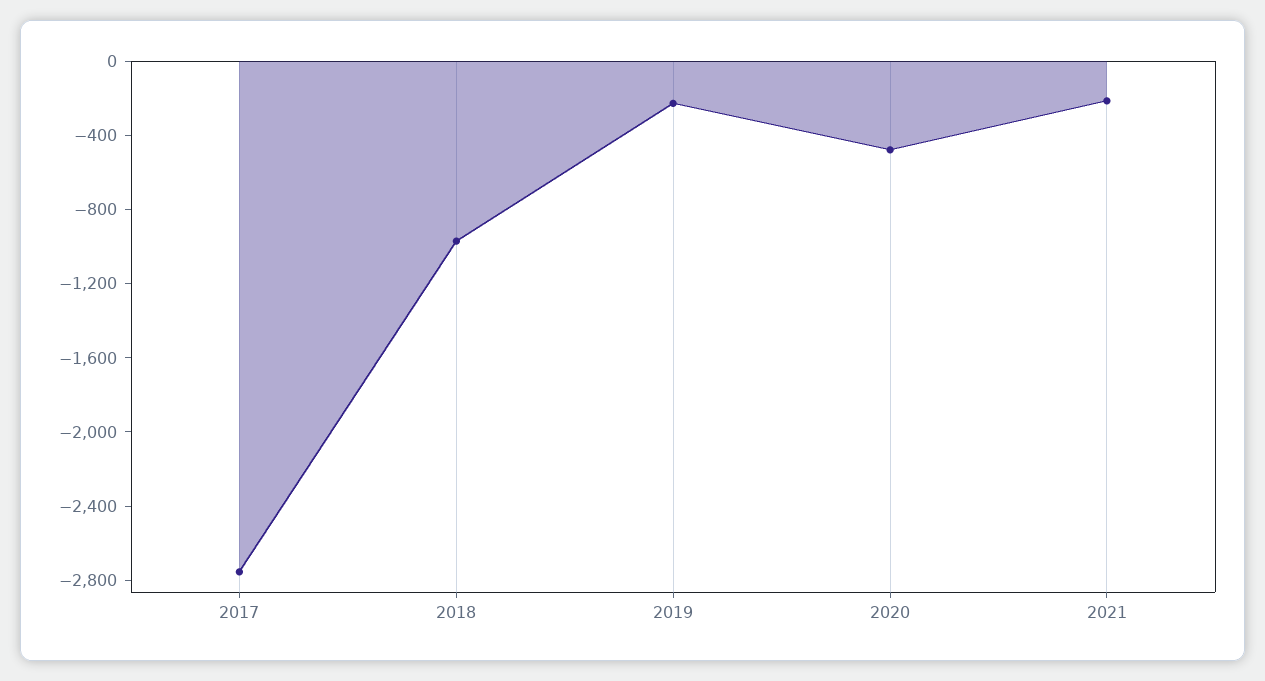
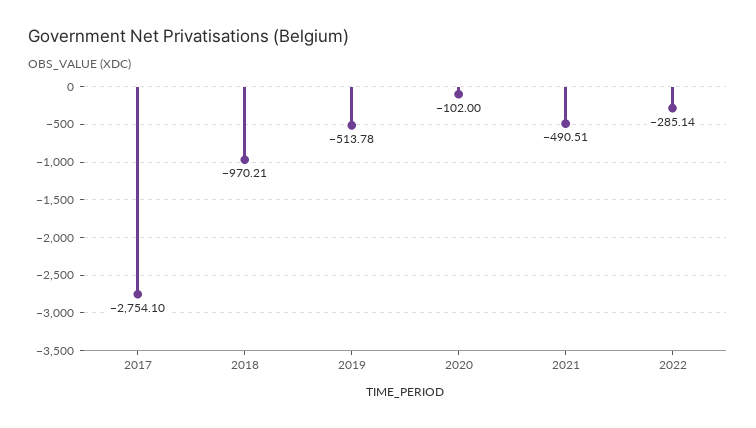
2019: -200 -> -513.78
2020: -500 -> -102
2021: -200 -> -490.51
2022: none -> -285.14

